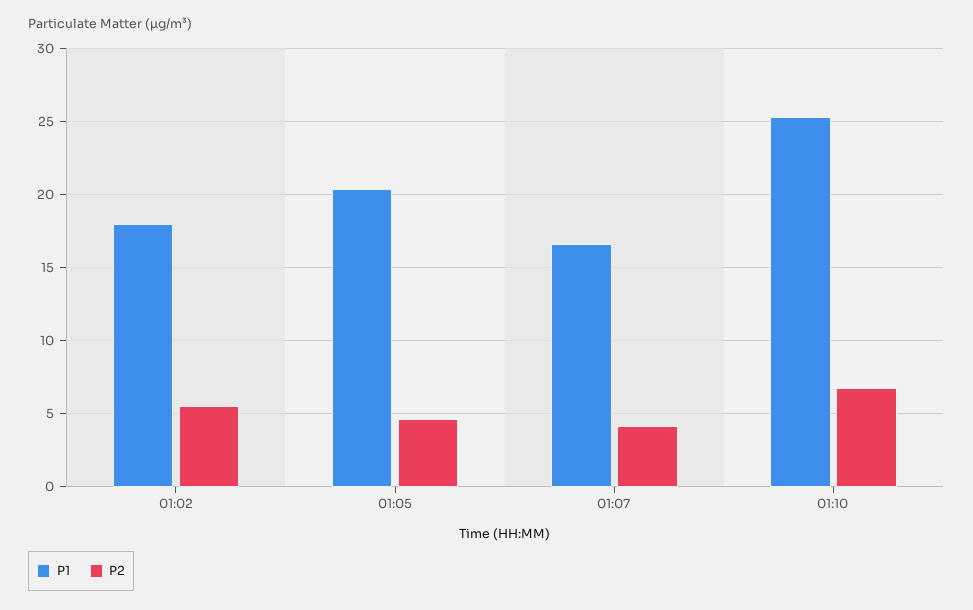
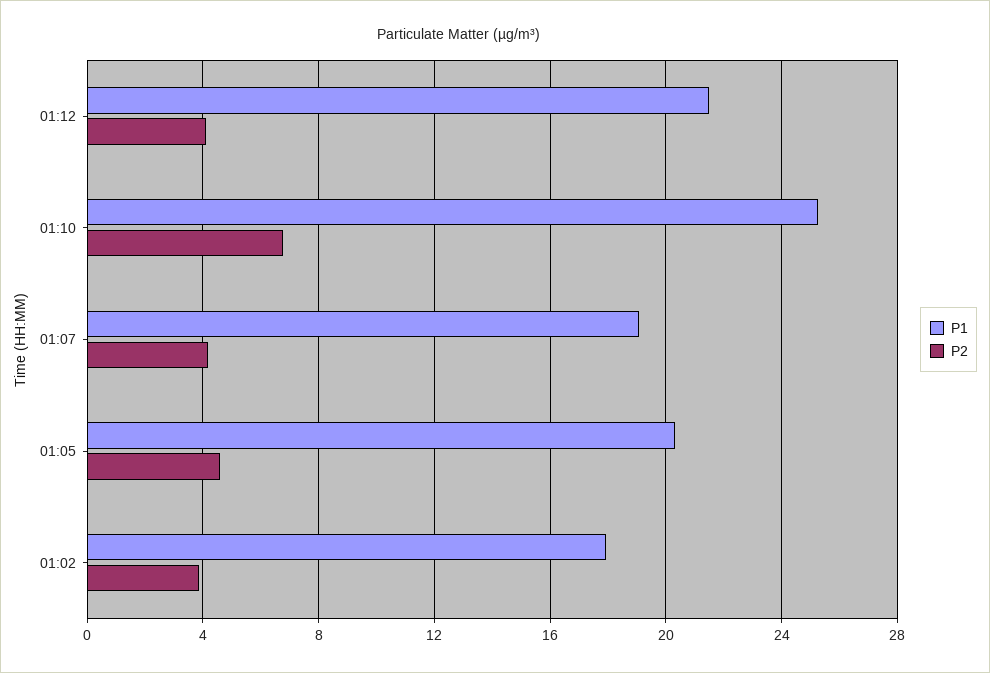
P2, 01:02: 5.5 -> 4
P1, 01:07: 16.5 -> 19
P1, 01:12: none -> 21.5
P2, 01:12: none -> 4

